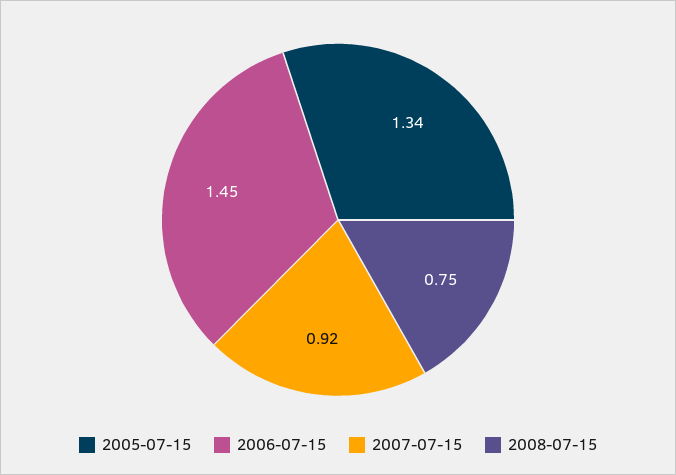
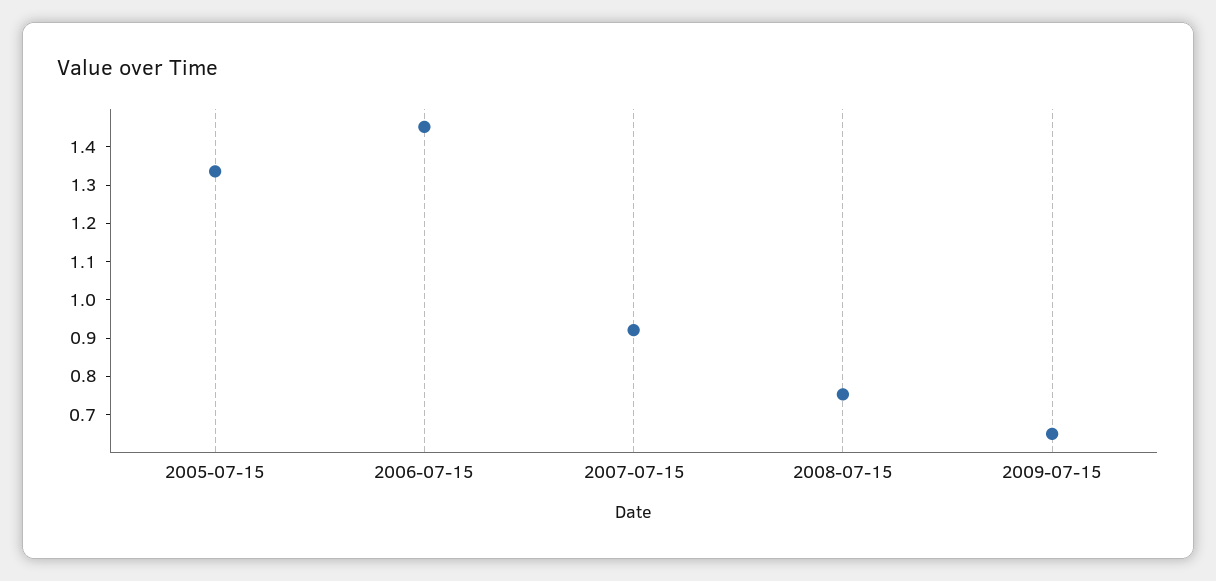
2009-07-15: none -> 0.65

